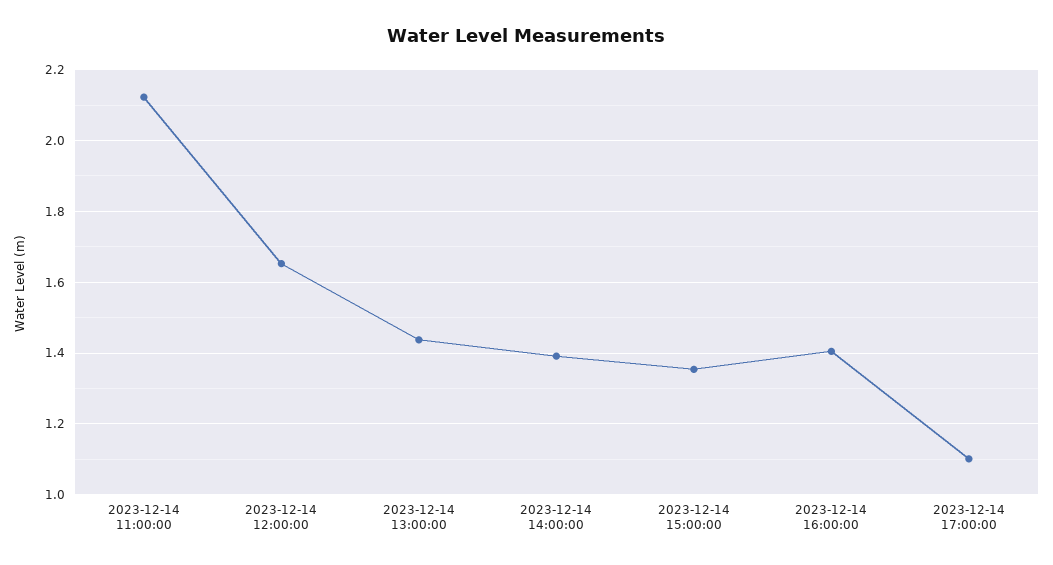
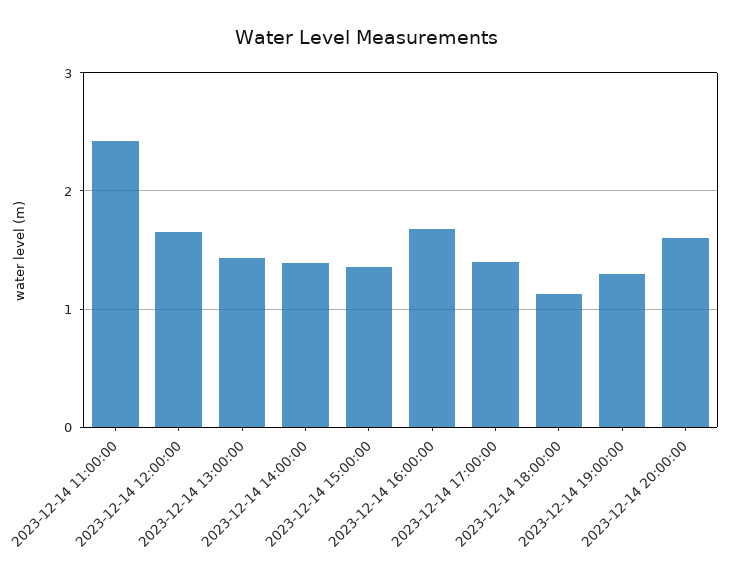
2023-12-14 11:00:00: 2.12 -> 2.4
2023-12-14 16:00:00: 1.4 -> 1.7
2023-12-14 17:00:00: 1.1 -> 1.4
2023-12-14 18:00:00: none -> 1.1
2023-12-14 19:00:00: none -> 1.3
2023-12-14 20:00:00: none -> 1.6

